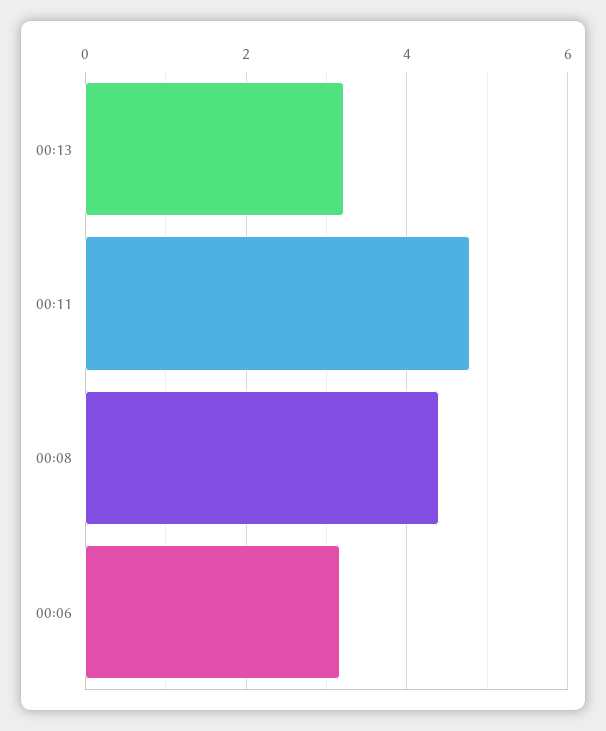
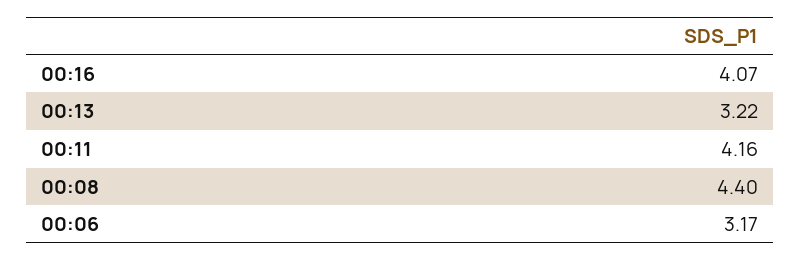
00:11: 4.8 -> 4.16
00:16: none -> 4.07

